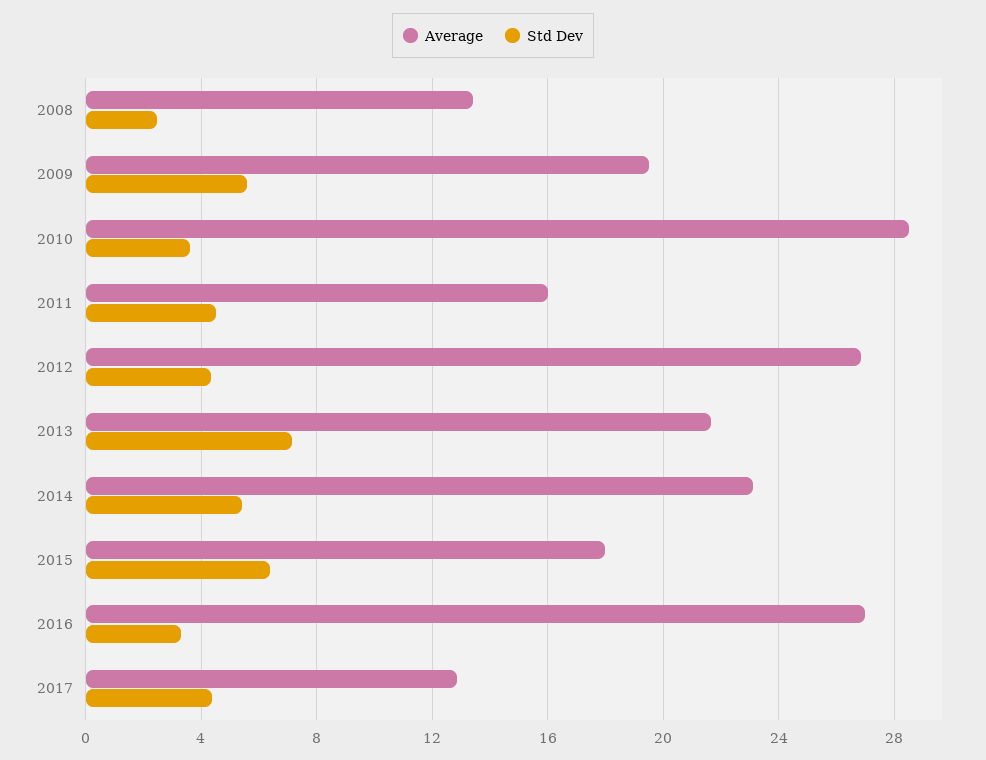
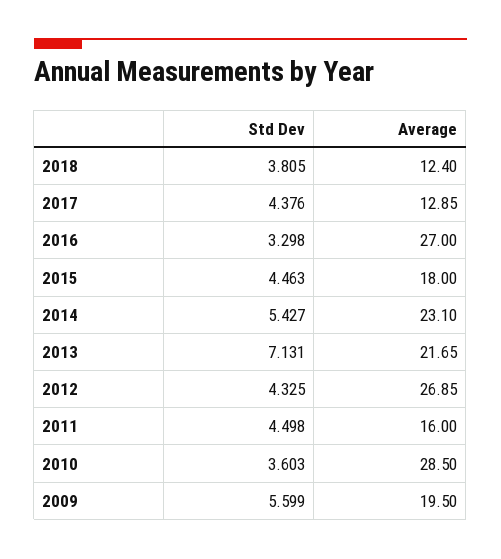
Average, 2008: 13.5 -> none
Std Dev, 2008: 2.5 -> none
Std Dev, 2015: 6.5 -> 4.463
Std Dev, 2018: none -> 3.805
Average, 2018: none -> 12.4

